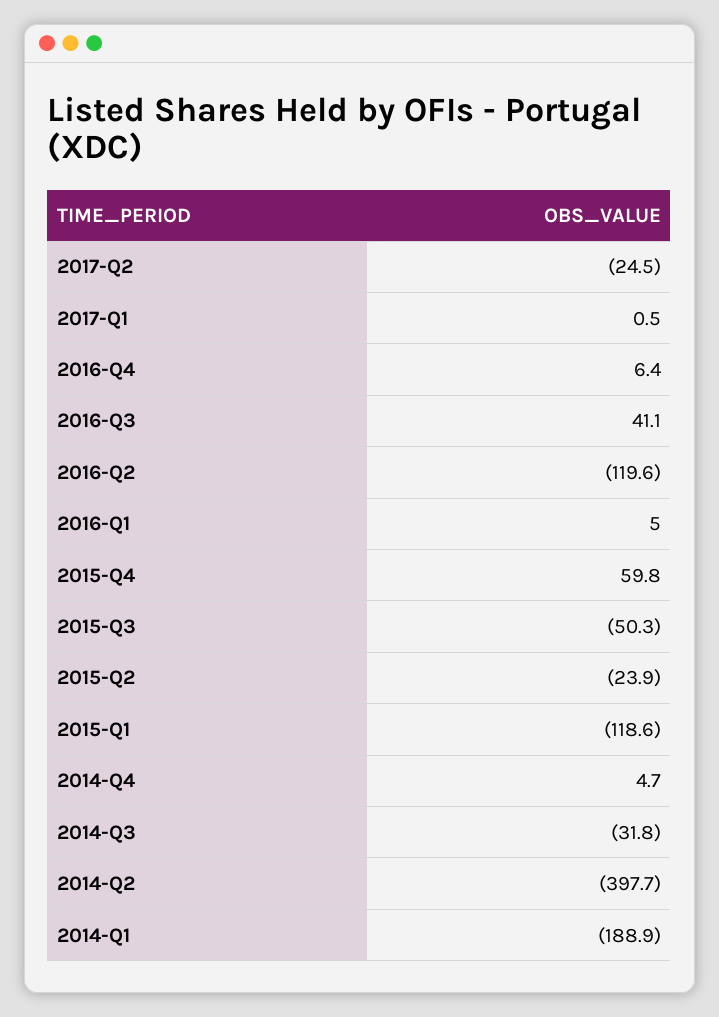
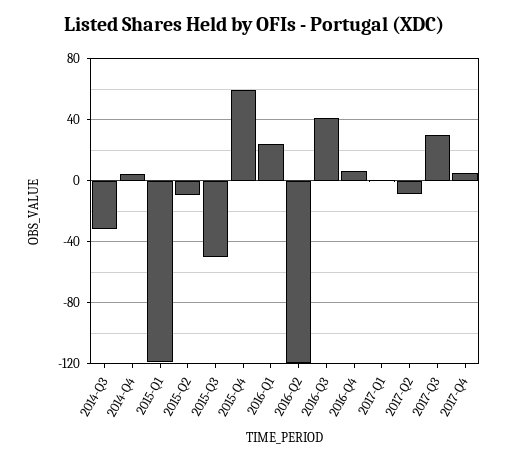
2017-Q2: -24.5 -> -10
2016-Q1: 5 -> 25
2015-Q2: -23.9 -> -10
2014-Q2: -397.7 -> none
2014-Q1: -188.9 -> none
2017-Q3: none -> 30
2017-Q4: none -> 5

